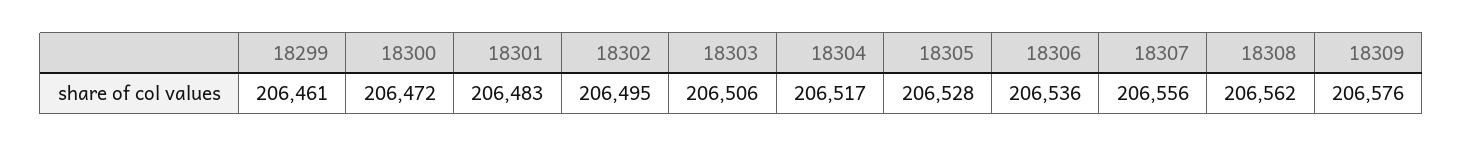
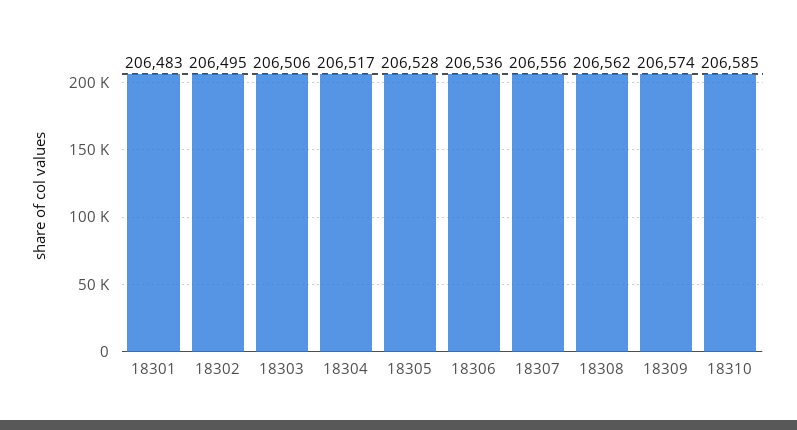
18299: 206461 -> none
18300: 206472 -> none
18309: 206576 -> 206574
18310: none -> 206585

